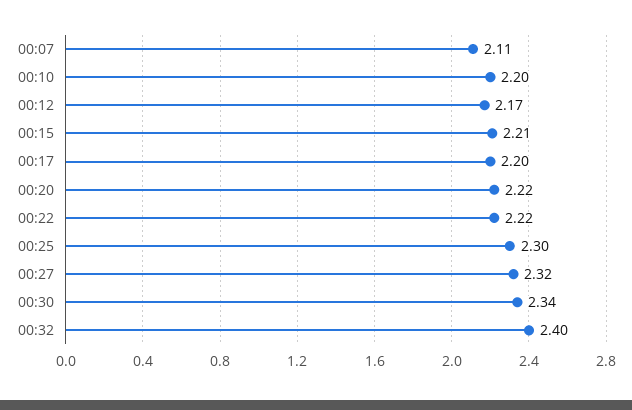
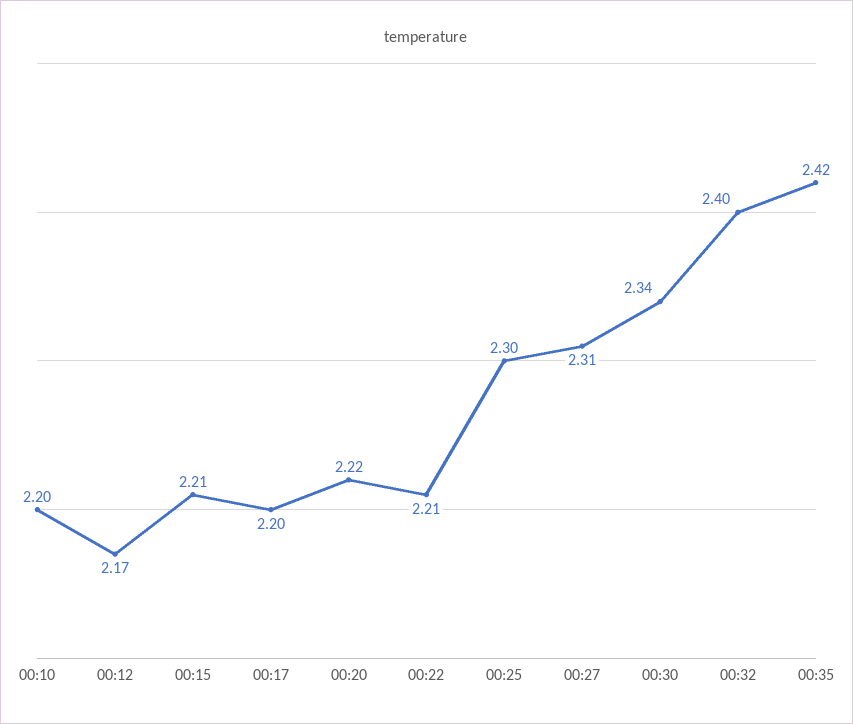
00:07: 2.11 -> none
00:22: 2.22 -> 2.21
00:27: 2.32 -> 2.31
00:35: none -> 2.42

